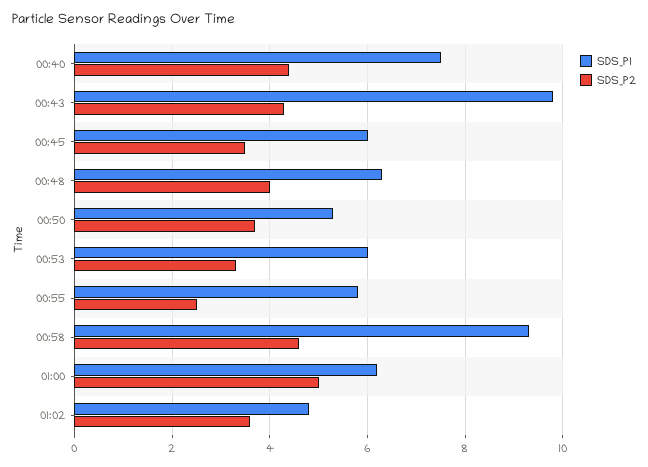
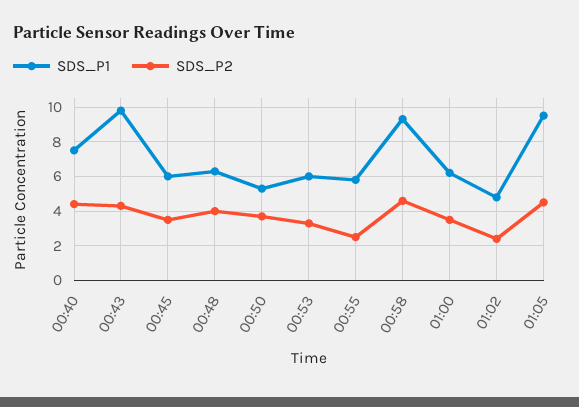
SDS_P2, 01:00: 5 -> 3.5
SDS_P2, 01:02: 3.5 -> 2.5
SDS_P1, 01:05: none -> 9.5
SDS_P2, 01:05: none -> 4.5

